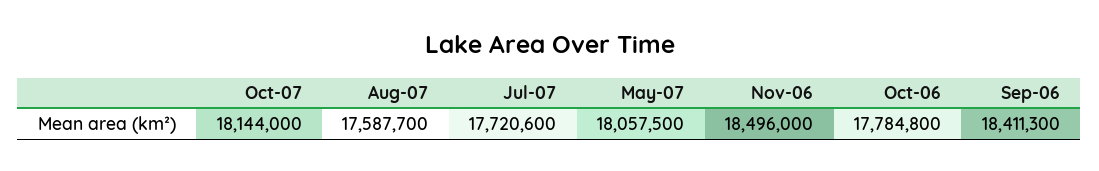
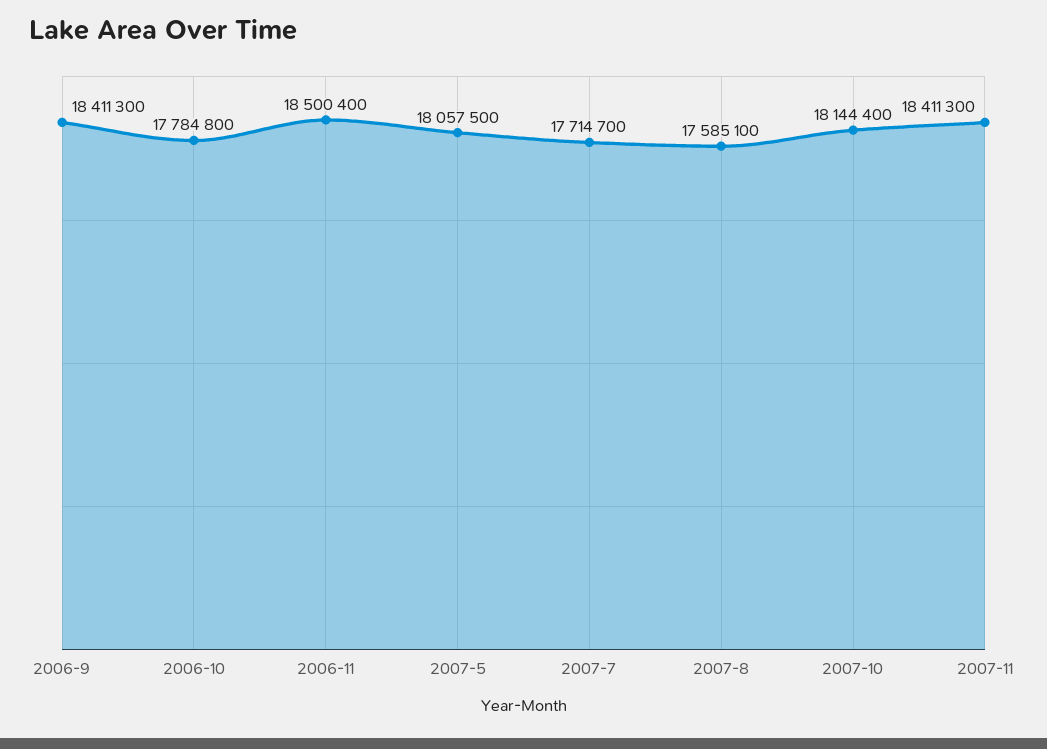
Oct-07: 18144000 -> 18144400
Aug-07: 17587700 -> 17585100
Jul-07: 17720600 -> 17714700
Nov-06: 18496000 -> 18500400
2007-11: none -> 18411300

